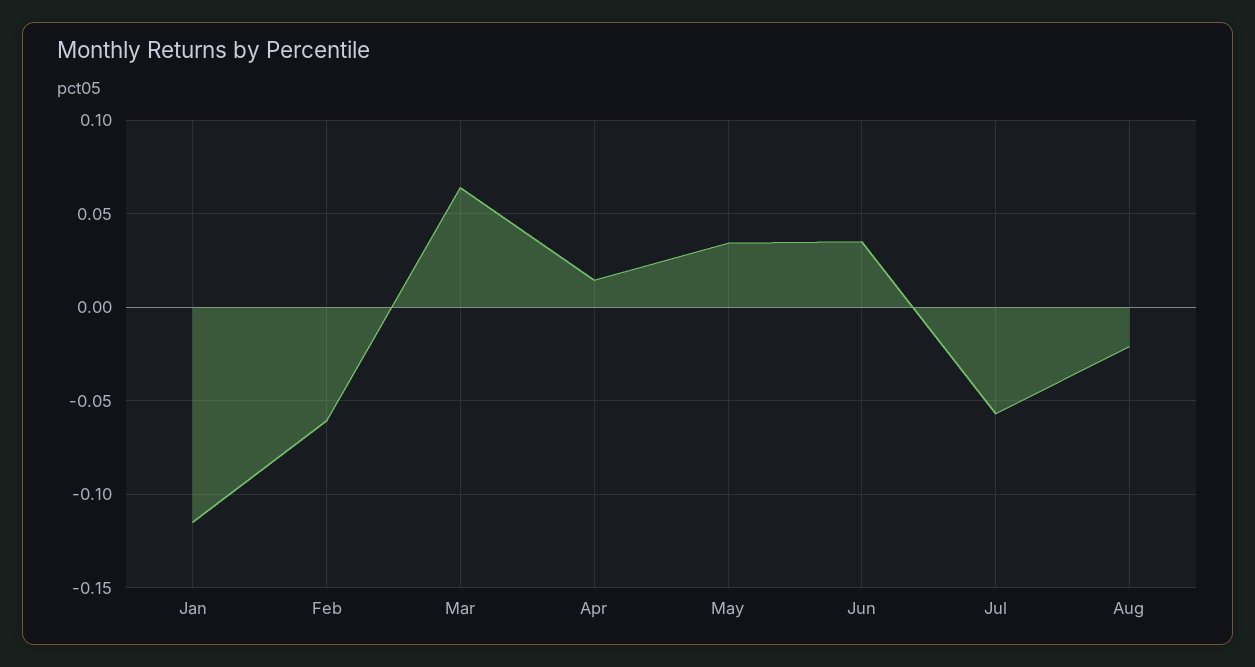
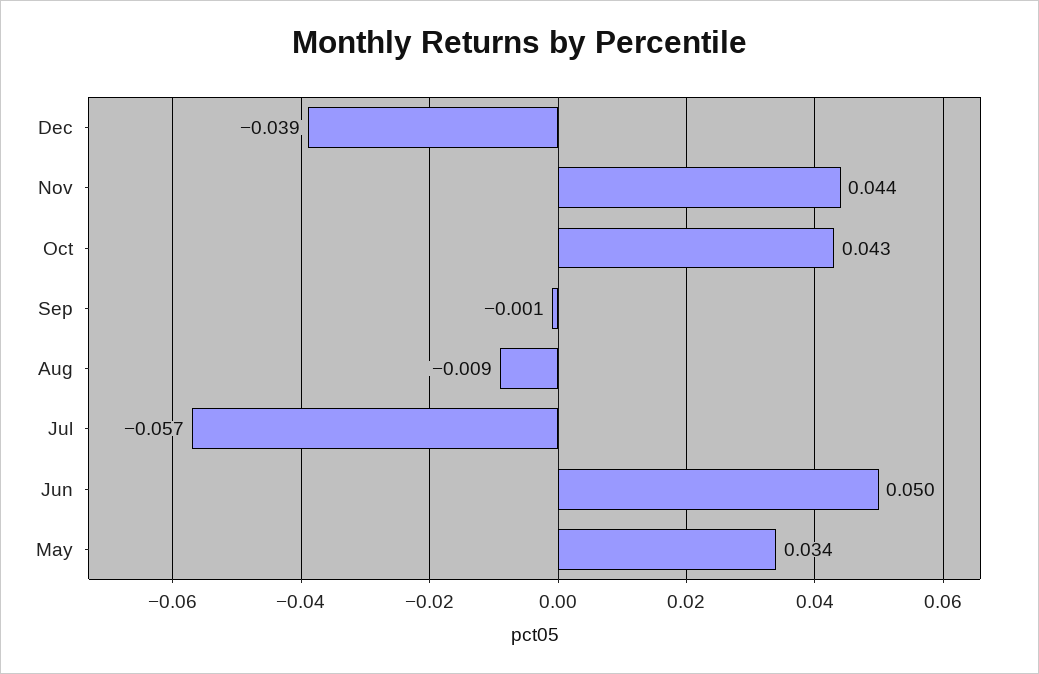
Jan: -0.115 -> none
Feb: -0.06 -> none
Mar: 0.065 -> none
Apr: 0.015 -> none
Jun: 0.035 -> 0.05
Aug: -0.02 -> -0.009
Dec: none -> -0.039
Nov: none -> 0.044
Oct: none -> 0.043
Sep: none -> -0.001

